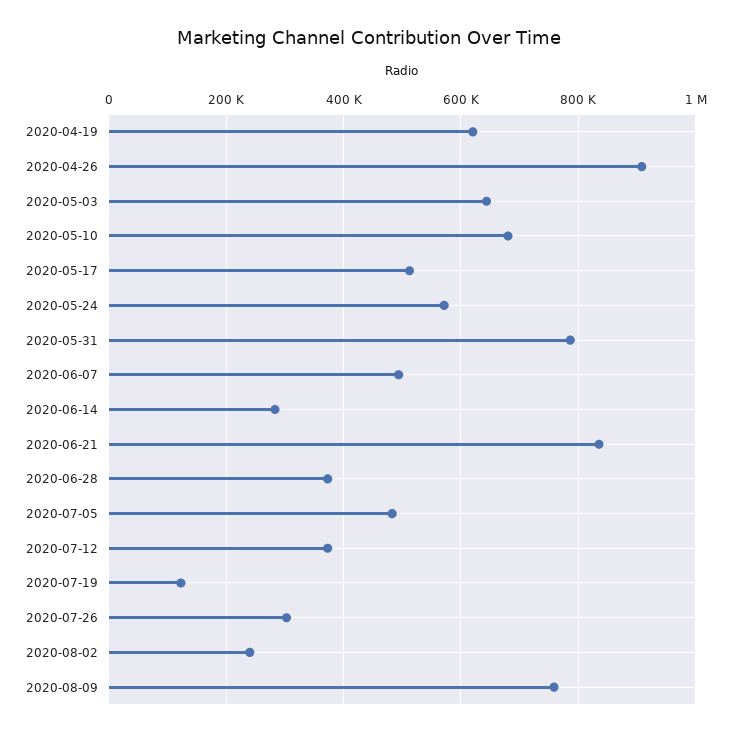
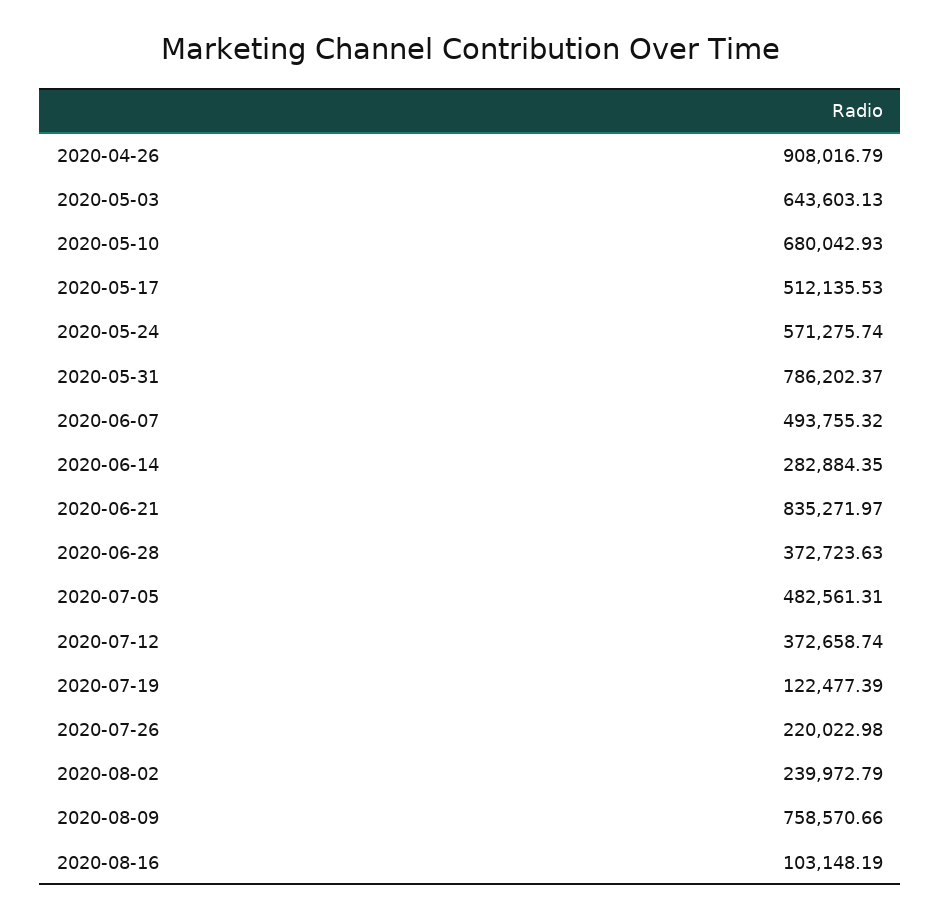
2020-04-19: 620000 -> none
2020-07-26: 300000 -> 220022.98
2020-08-16: none -> 103148.19

